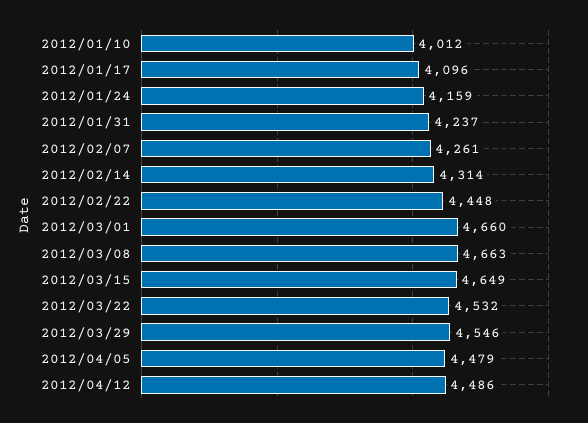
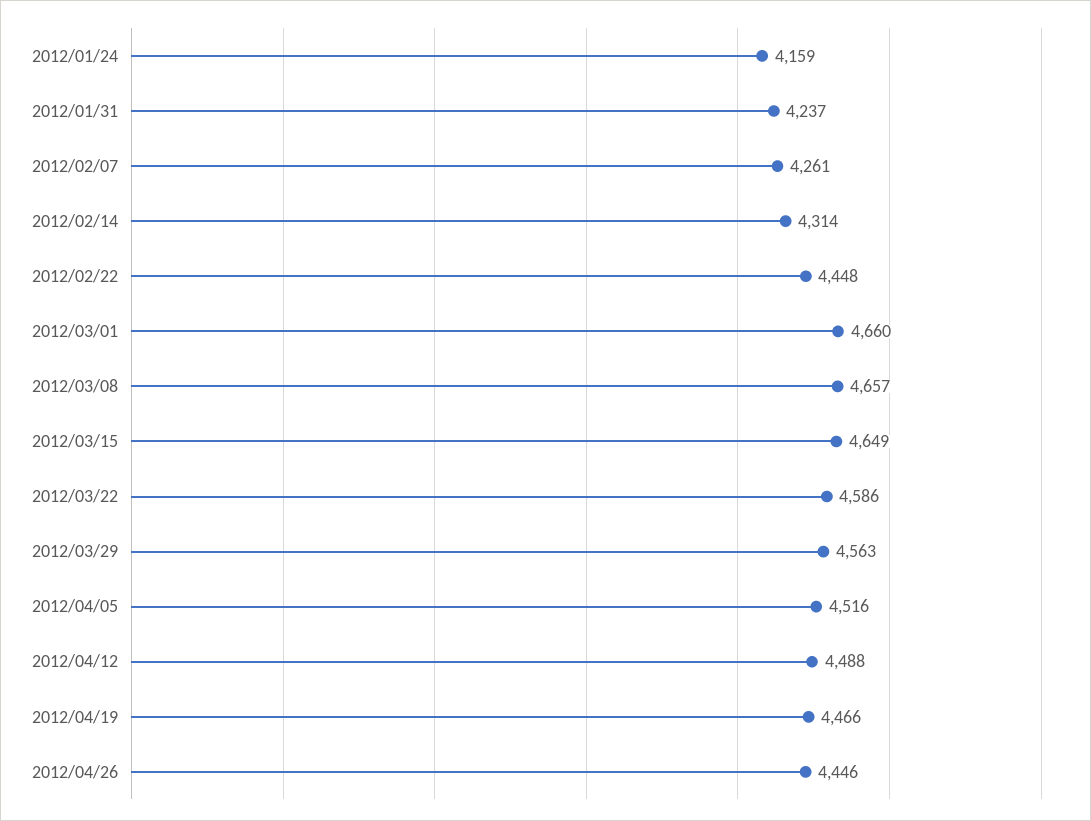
2012/01/10: 4012 -> none
2012/01/17: 4096 -> none
2012/03/08: 4663 -> 4657
2012/03/22: 4532 -> 4586
2012/03/29: 4546 -> 4563
2012/04/05: 4479 -> 4516
2012/04/12: 4486 -> 4488
2012/04/19: none -> 4466
2012/04/26: none -> 4446

